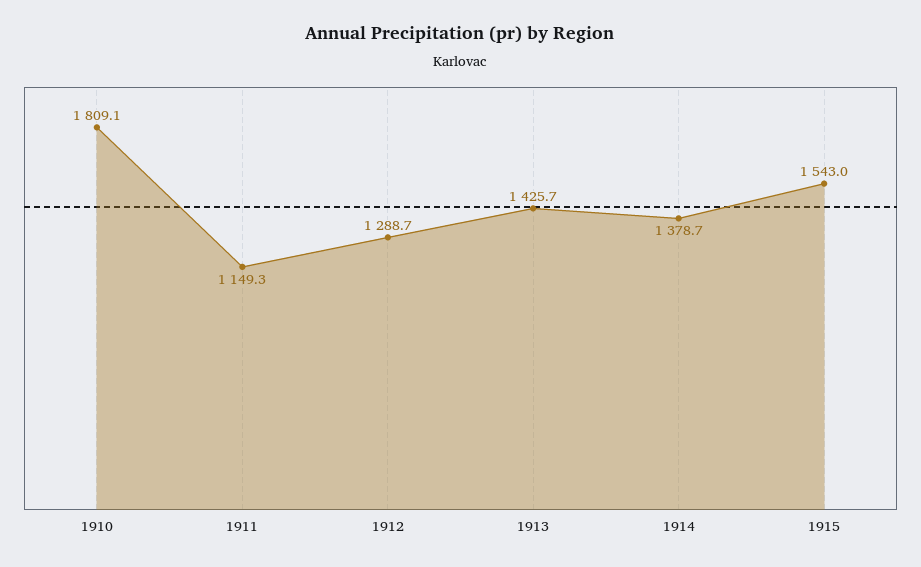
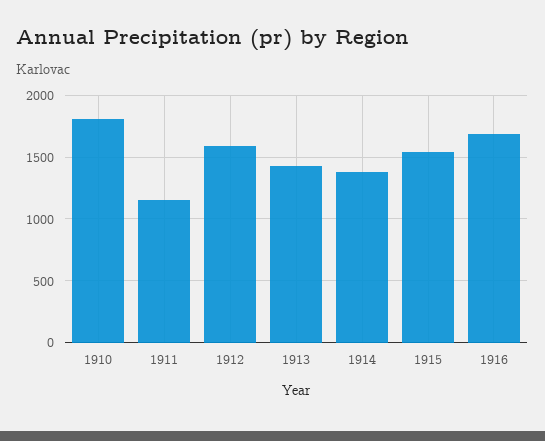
1912: 1288.7 -> 1600
1916: none -> 1700

